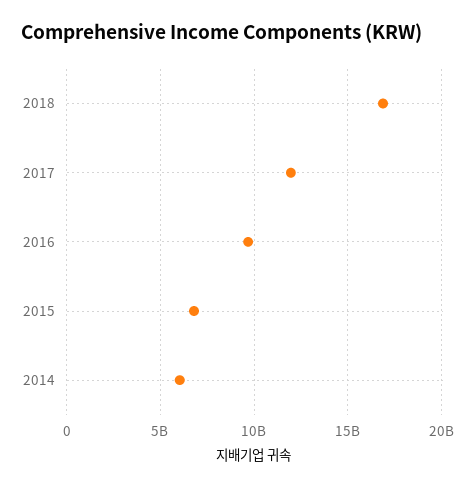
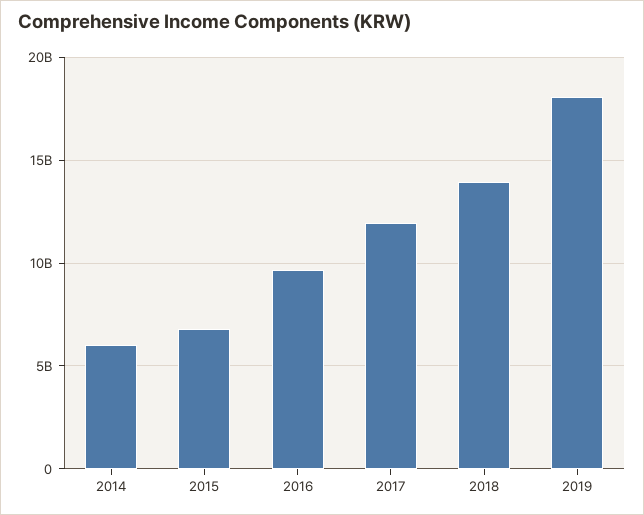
2018: 17000000000 -> 14000000000
2019: none -> 18000000000

